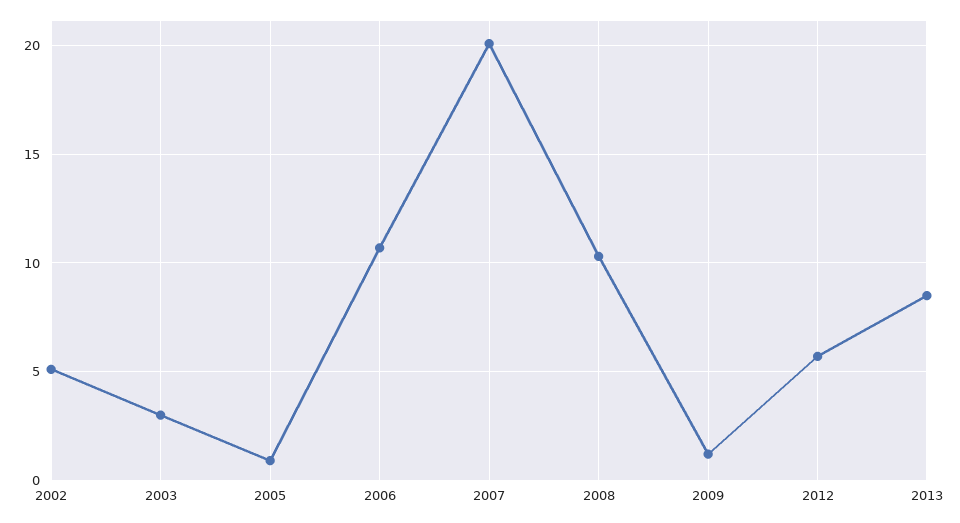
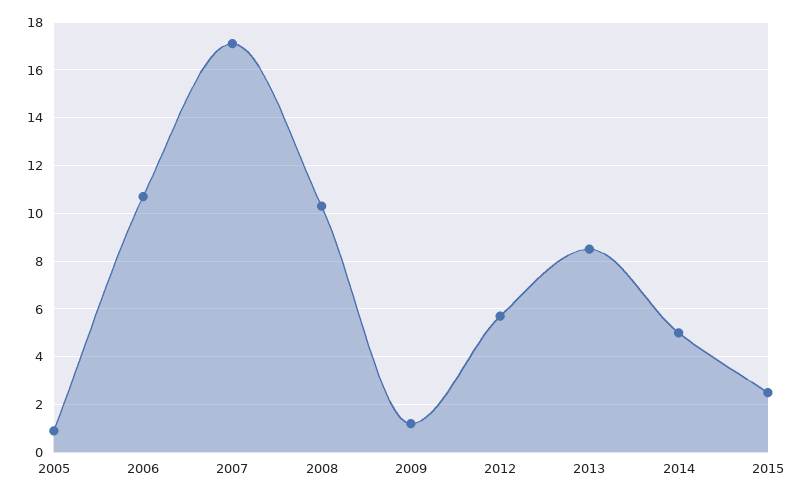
2002: 5 -> none
2003: 3 -> none
2007: 20 -> 17
2014: none -> 5
2015: none -> 2.5

